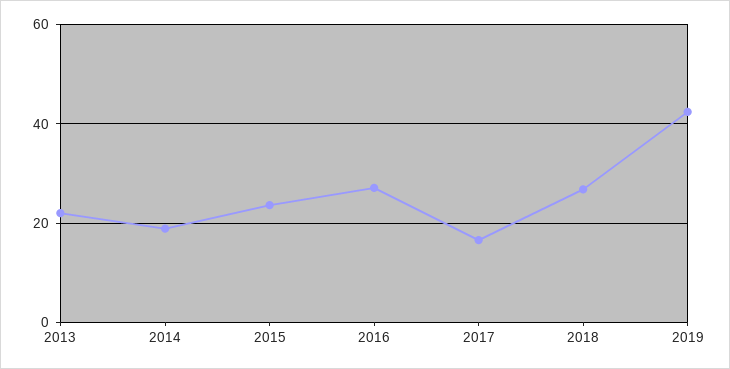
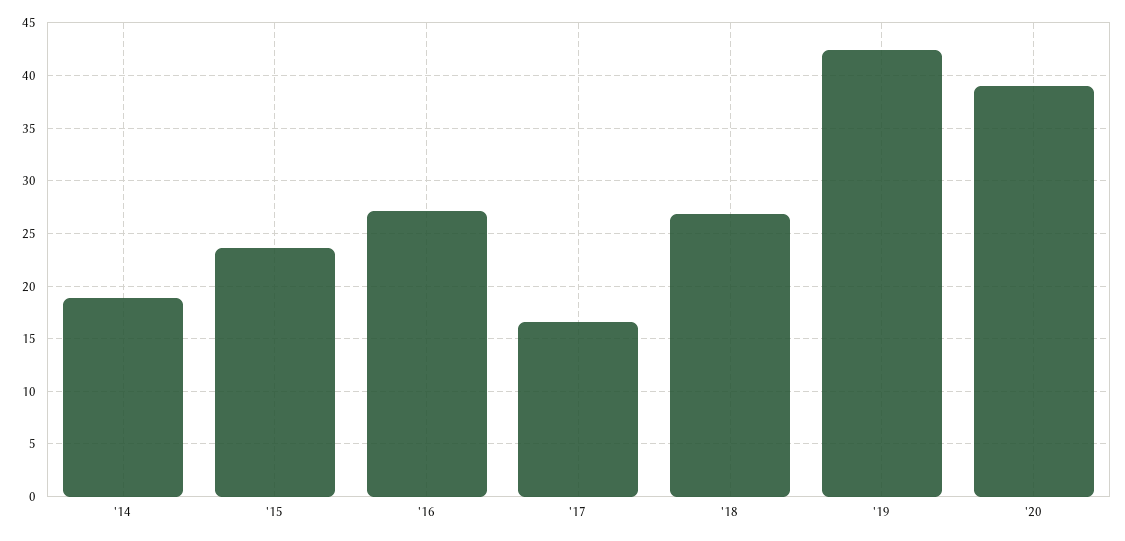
2013: 22 -> none
'20: none -> 39

